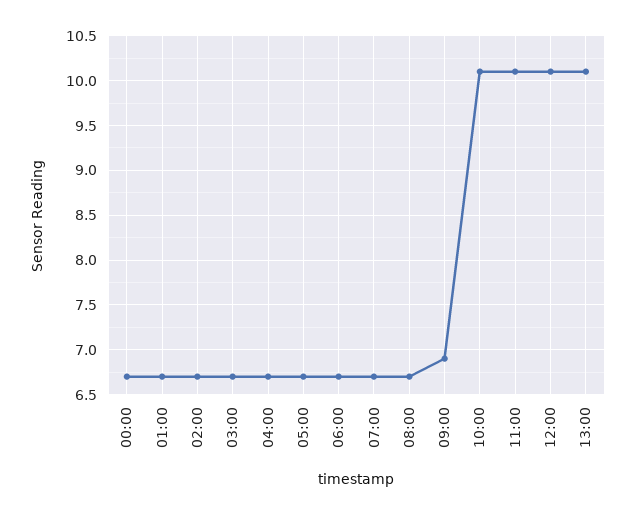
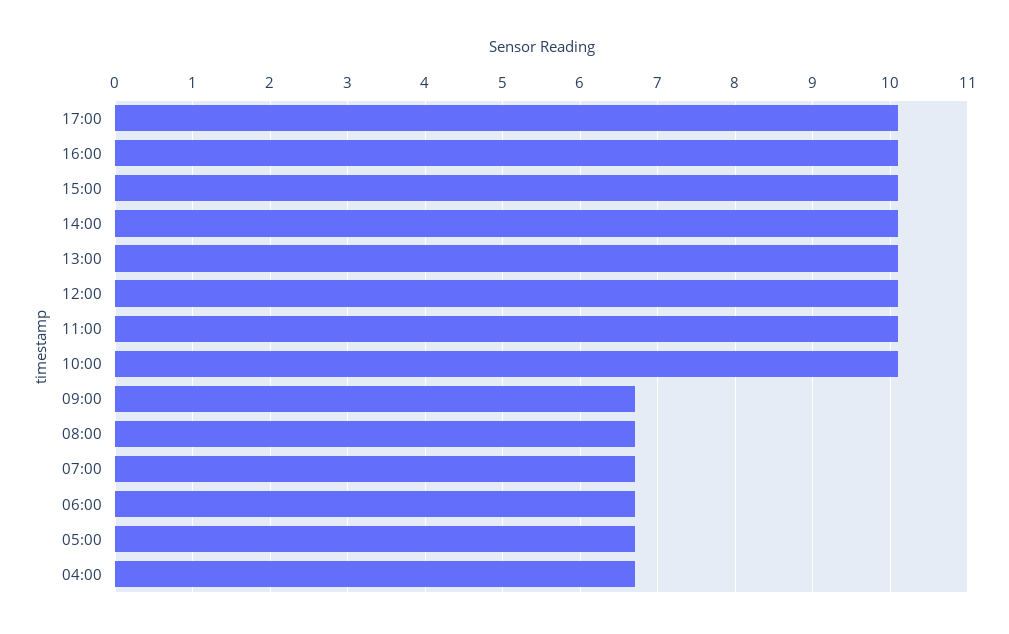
00:00: 6.7 -> none
01:00: 6.7 -> none
02:00: 6.7 -> none
03:00: 6.7 -> none
09:00: 6.9 -> 6.7
17:00: none -> 10.1
16:00: none -> 10.1
15:00: none -> 10.1
14:00: none -> 10.1

